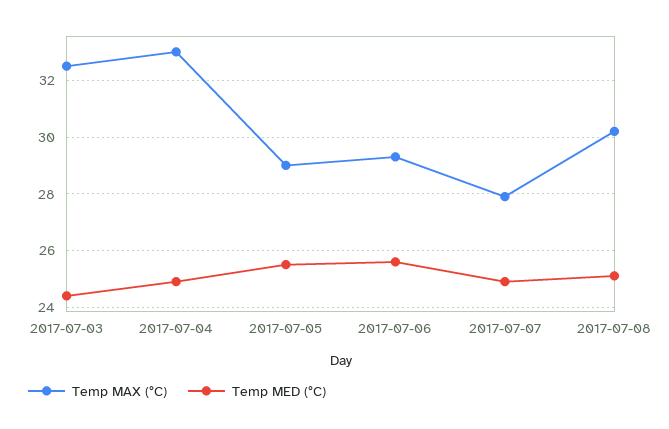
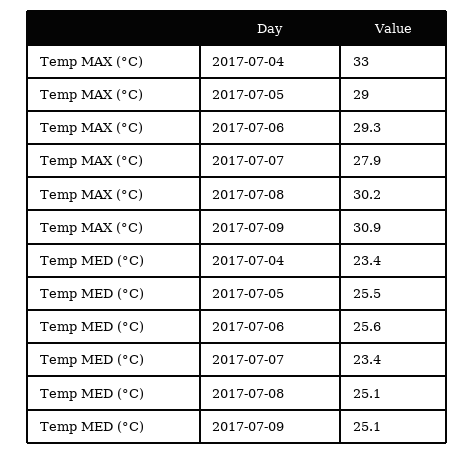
Temp MAX (°C), 2017-07-03: 32.5 -> none
Temp MED (°C), 2017-07-03: 24.5 -> none
Temp MED (°C), 2017-07-04: 25 -> 23.4
Temp MED (°C), 2017-07-07: 25 -> 23.4
Temp MAX (°C), 2017-07-09: none -> 30.9
Temp MED (°C), 2017-07-09: none -> 25.1

